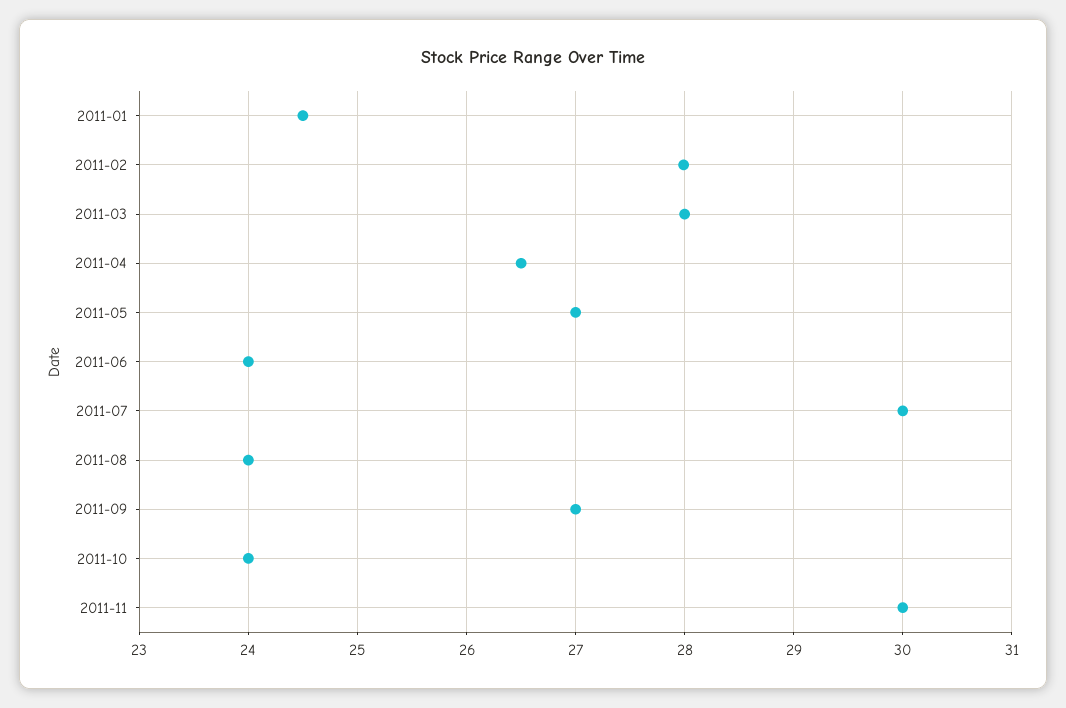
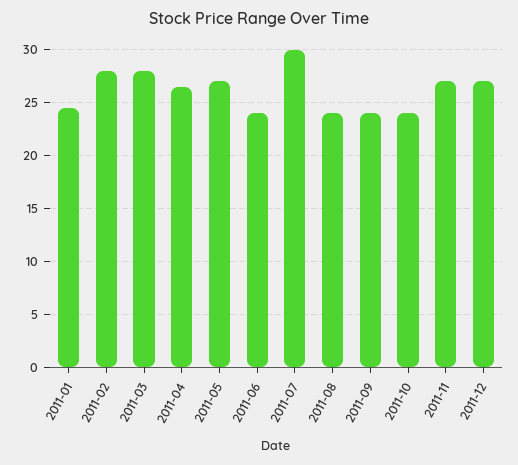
2011-09: 27 -> 24
2011-11: 30 -> 27
2011-12: none -> 27

